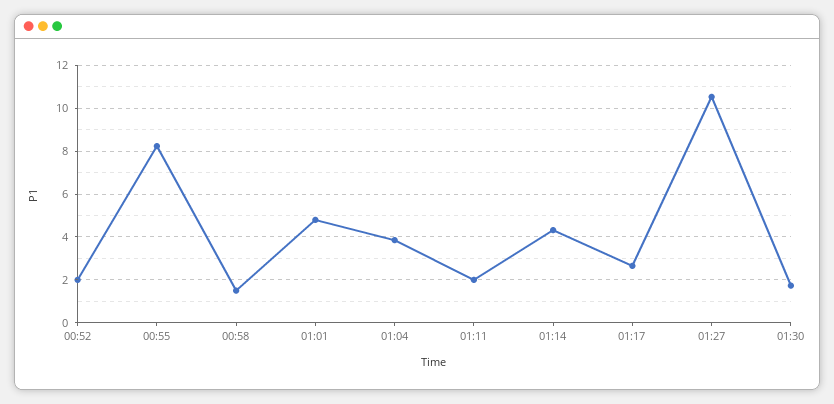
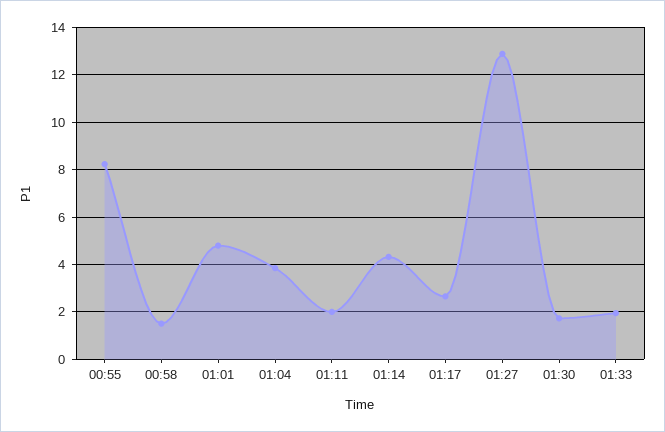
00:52: 2 -> none
01:27: 10.5 -> 13
01:33: none -> 2

